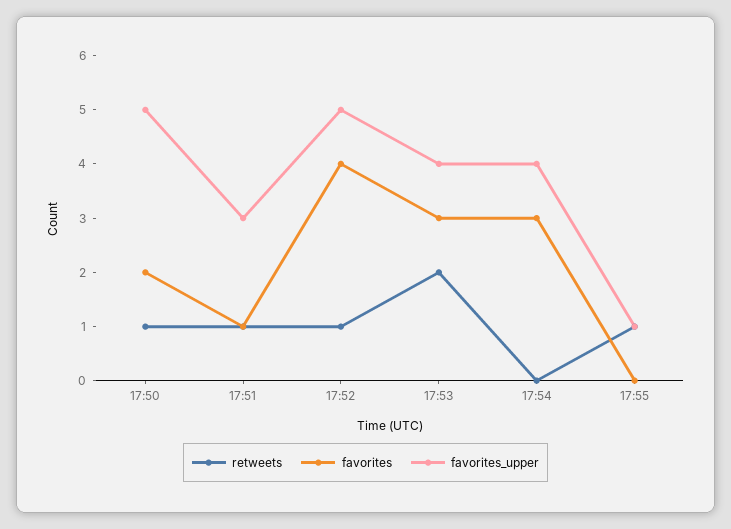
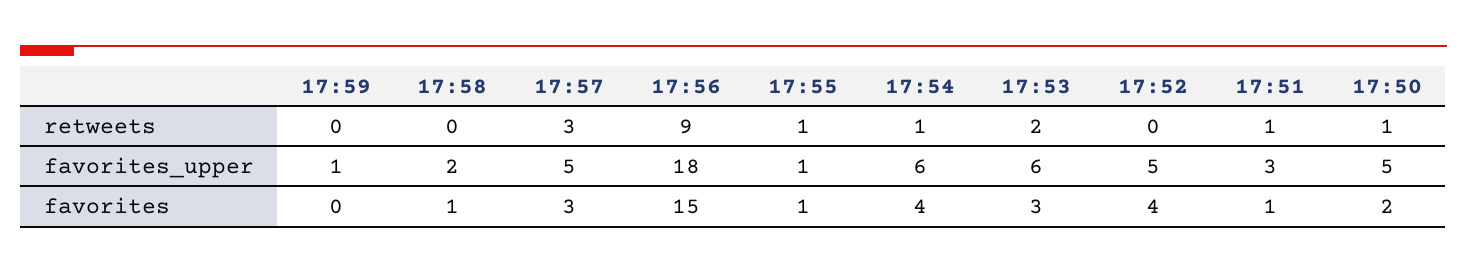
retweets, 17:52: 1 -> 0
favorites_upper, 17:53: 4 -> 6
retweets, 17:54: 0 -> 1
favorites, 17:54: 3 -> 4
favorites_upper, 17:54: 4 -> 6
favorites, 17:55: 0 -> 1
retweets, 17:59: none -> 0
retweets, 17:58: none -> 0
retweets, 17:57: none -> 3
retweets, 17:56: none -> 9
favorites_upper, 17:59: none -> 1
favorites_upper, 17:58: none -> 2
favorites_upper, 17:57: none -> 5
favorites_upper, 17:56: none -> 18
favorites, 17:59: none -> 0
favorites, 17:58: none -> 1
favorites, 17:57: none -> 3
favorites, 17:56: none -> 15

